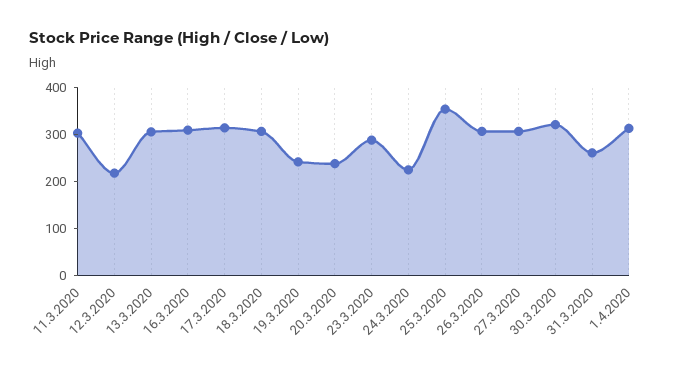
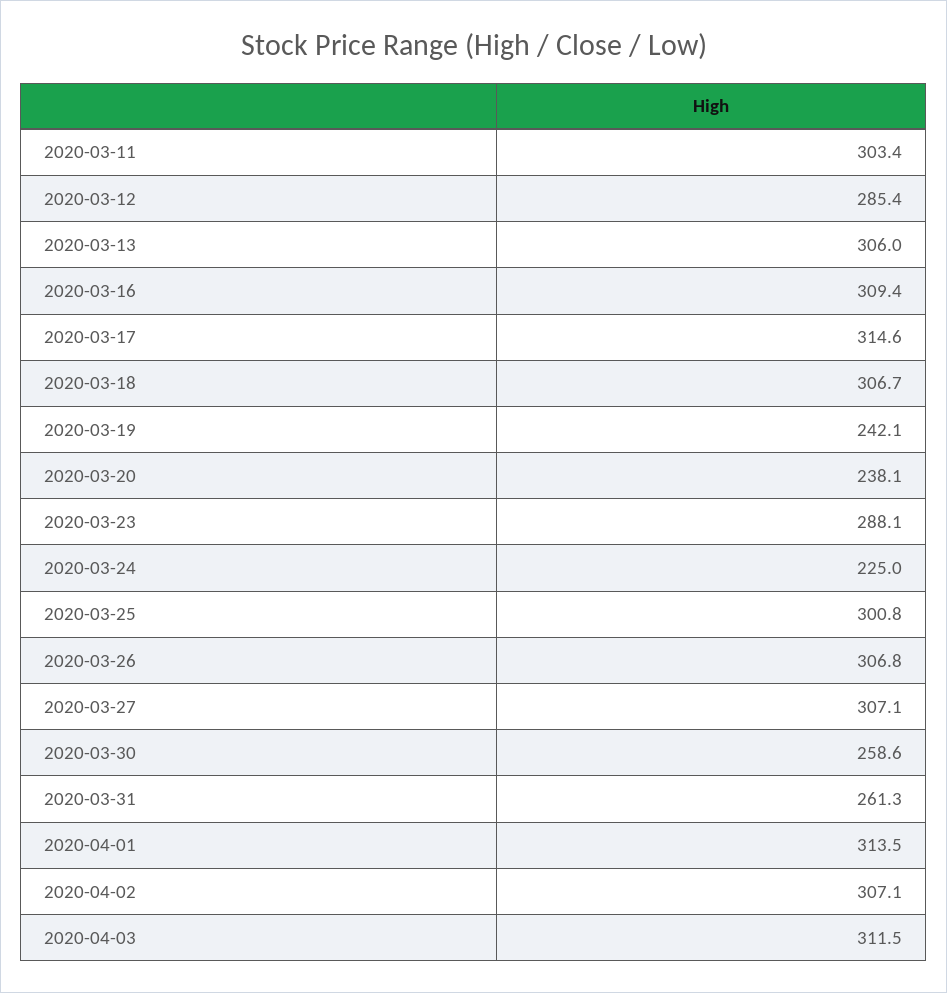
12.3.2020: 220 -> 285.4
25.3.2020: 360 -> 300.8
30.3.2020: 320 -> 258.6
2020-04-02: none -> 307.1
2020-04-03: none -> 311.5

